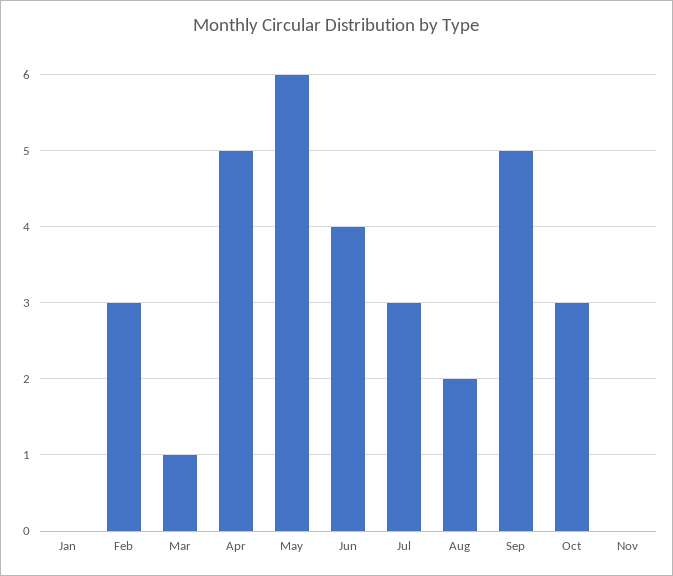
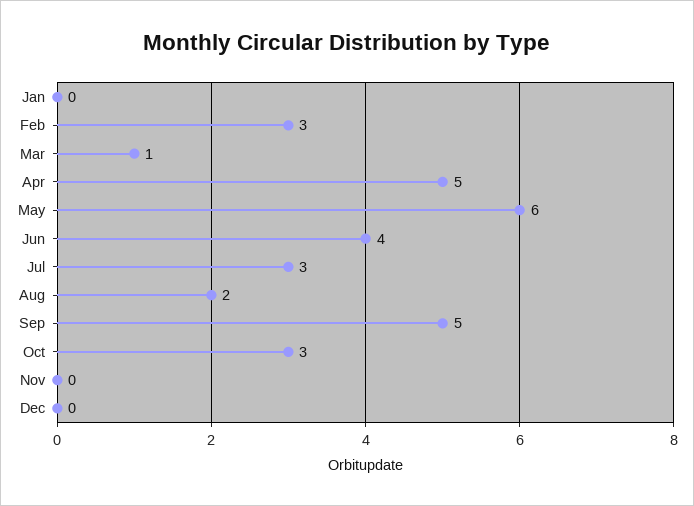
Dec: none -> 0

